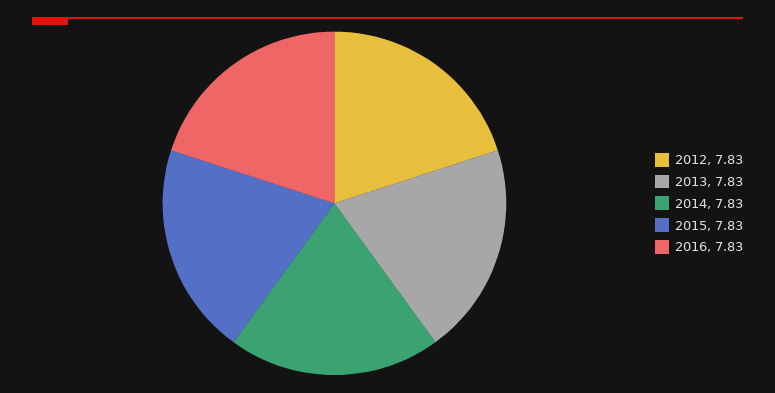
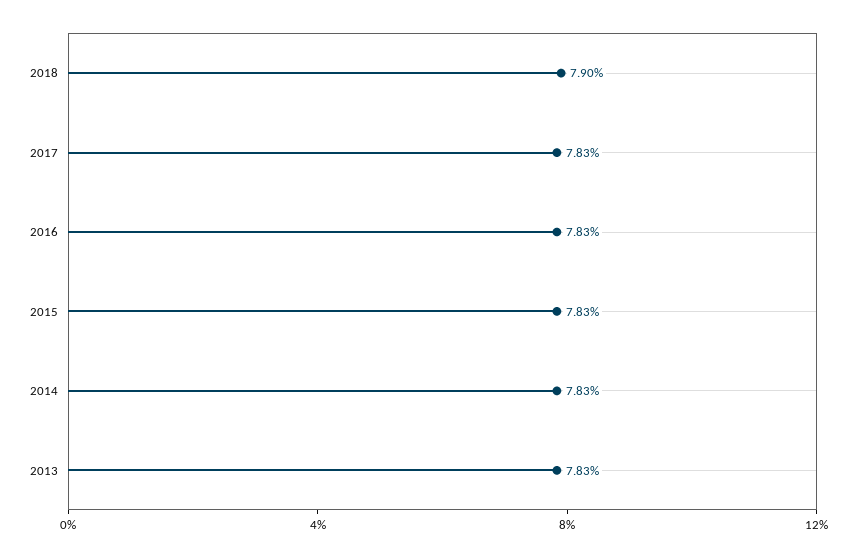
2012: 7.83 -> none
2018: none -> 7.9
2017: none -> 7.83

